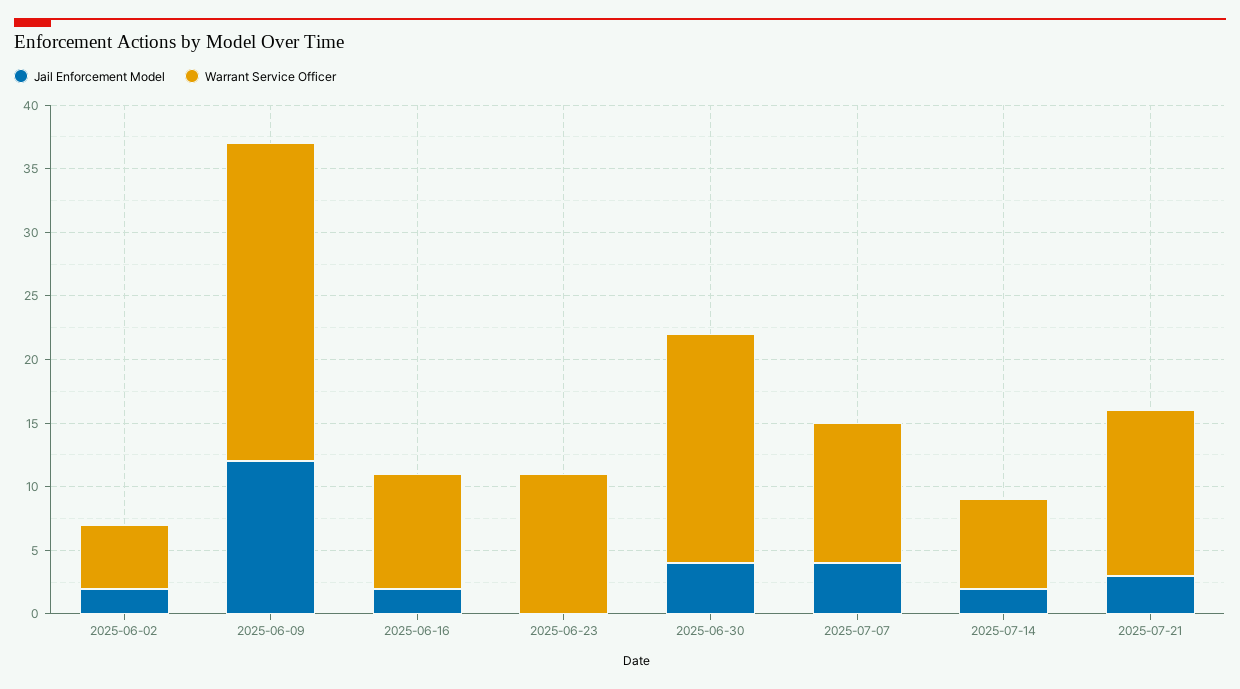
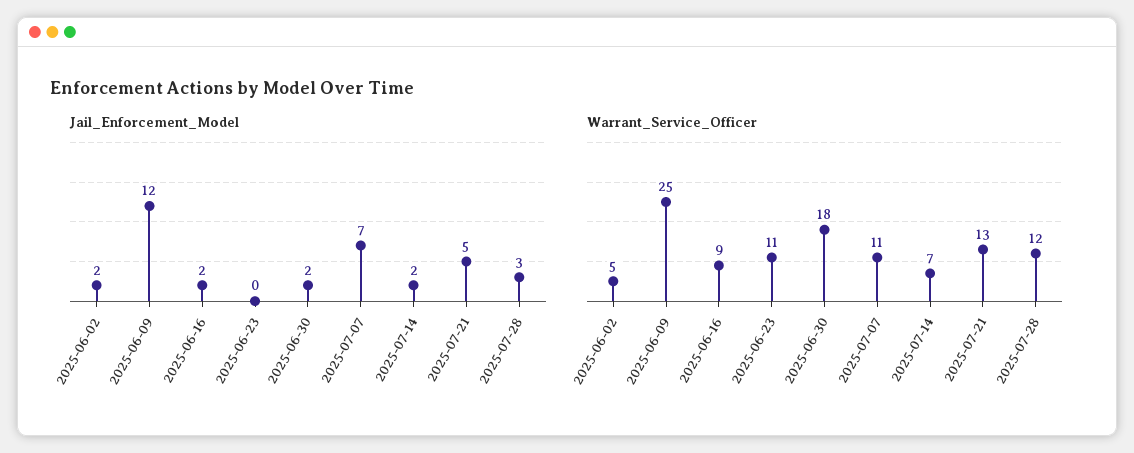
Jail Enforcement Model, 2025-06-30: 4 -> 2
Jail Enforcement Model, 2025-07-07: 4 -> 7
Jail Enforcement Model, 2025-07-21: 3 -> 5
Jail Enforcement Model, 2025-07-28: none -> 3
Warrant Service Officer, 2025-07-28: none -> 12

